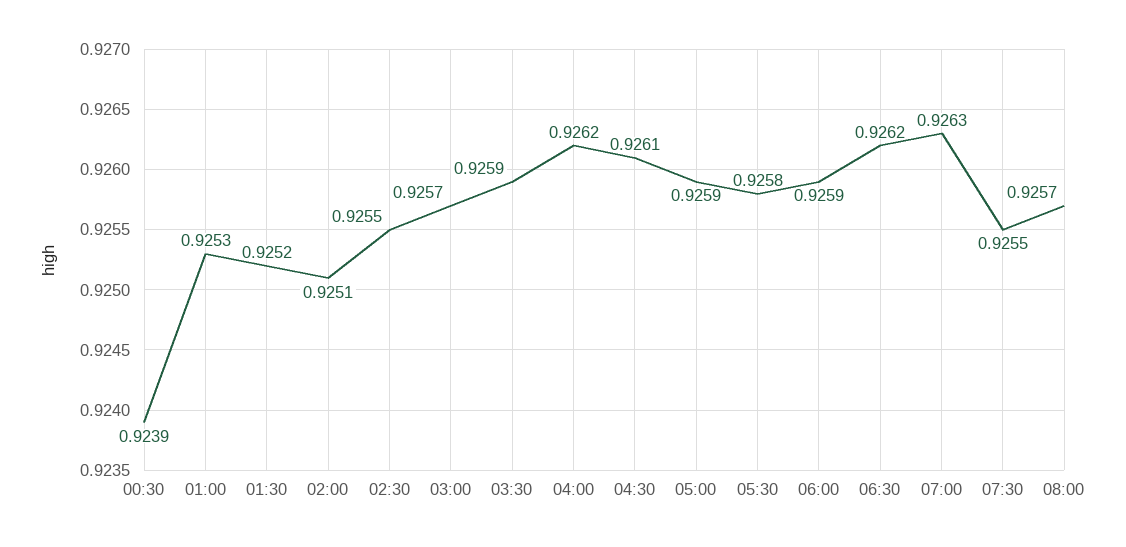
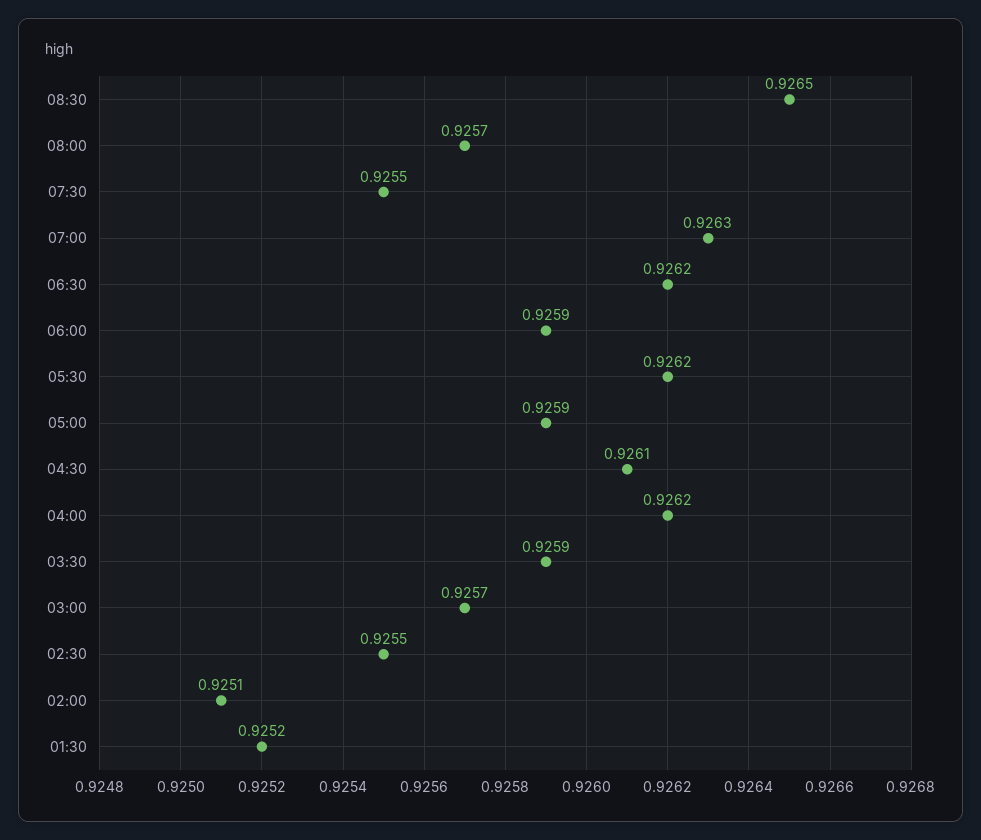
00:30: 0.9239 -> none
01:00: 0.9253 -> none
05:30: 0.9258 -> 0.9262
08:30: none -> 0.9265

